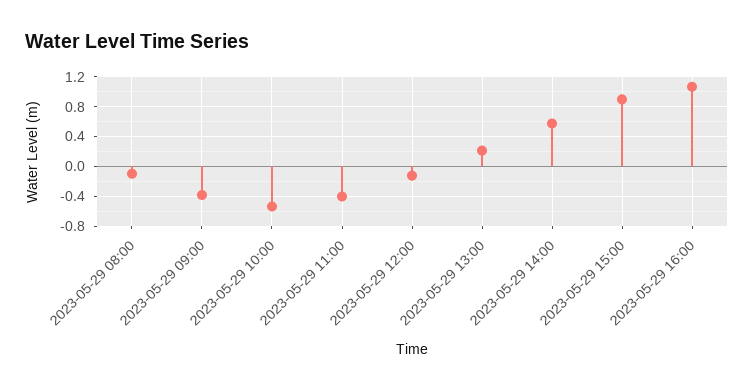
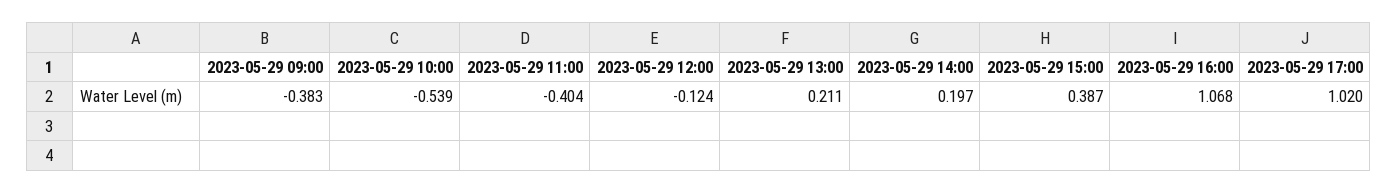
2023-05-29 08:00: -0.1 -> none
2023-05-29 14:00: 0.6 -> 0.197
2023-05-29 15:00: 0.9 -> 0.387
2023-05-29 17:00: none -> 1.02

